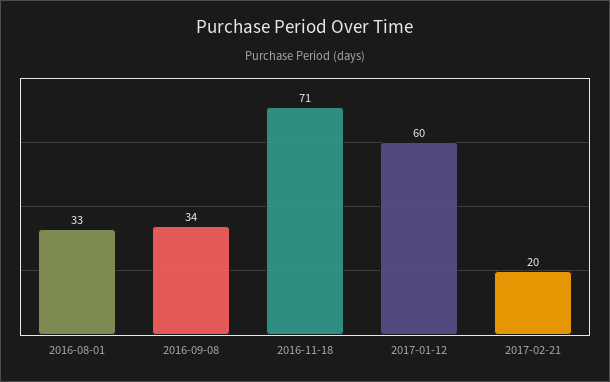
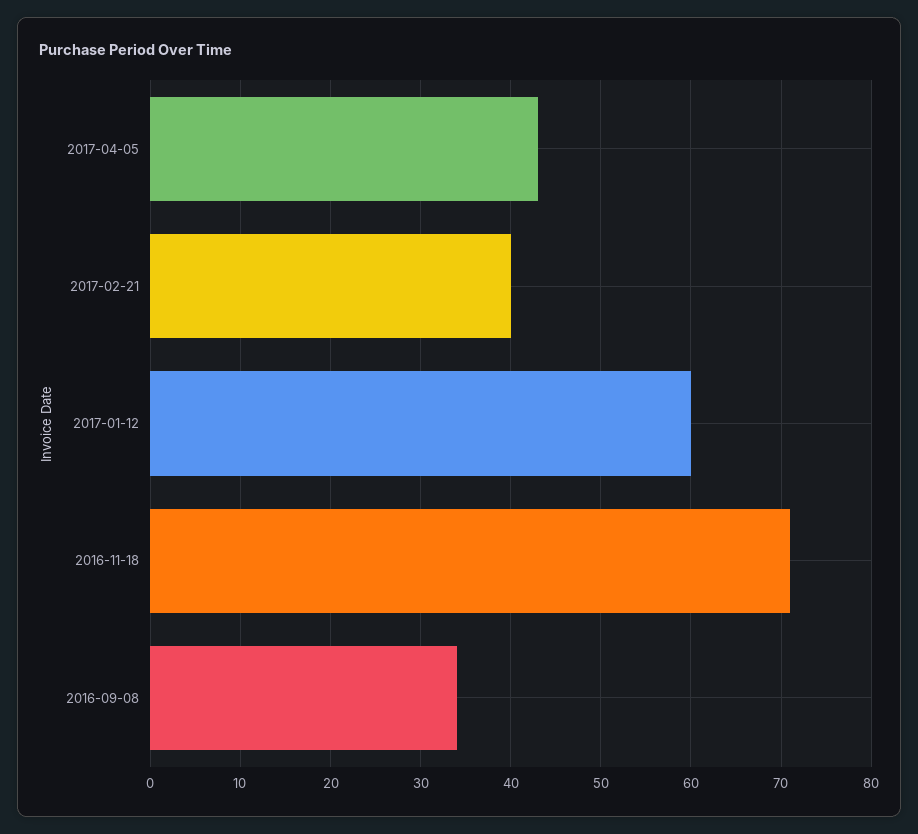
2016-08-01: 33 -> none
2017-02-21: 20 -> 40
2017-04-05: none -> 43

